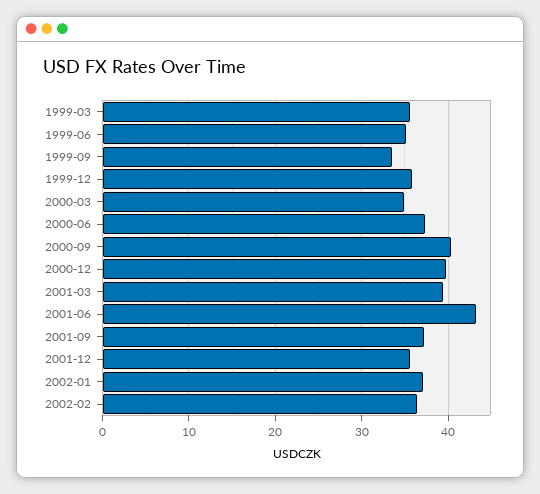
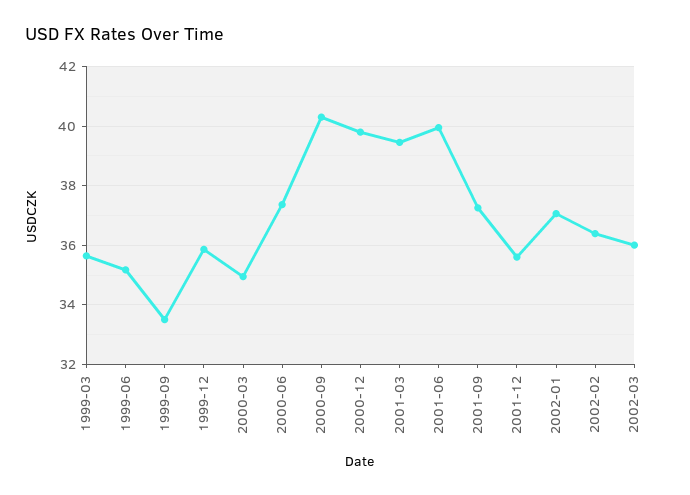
2001-06: 43 -> 40
2002-03: none -> 36

